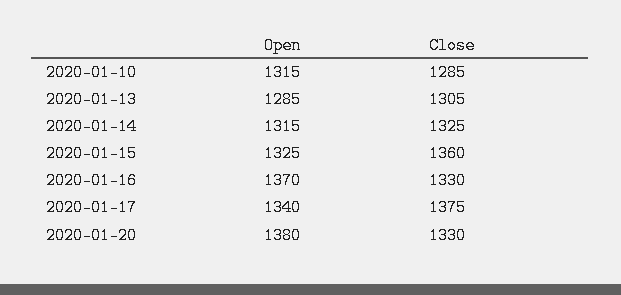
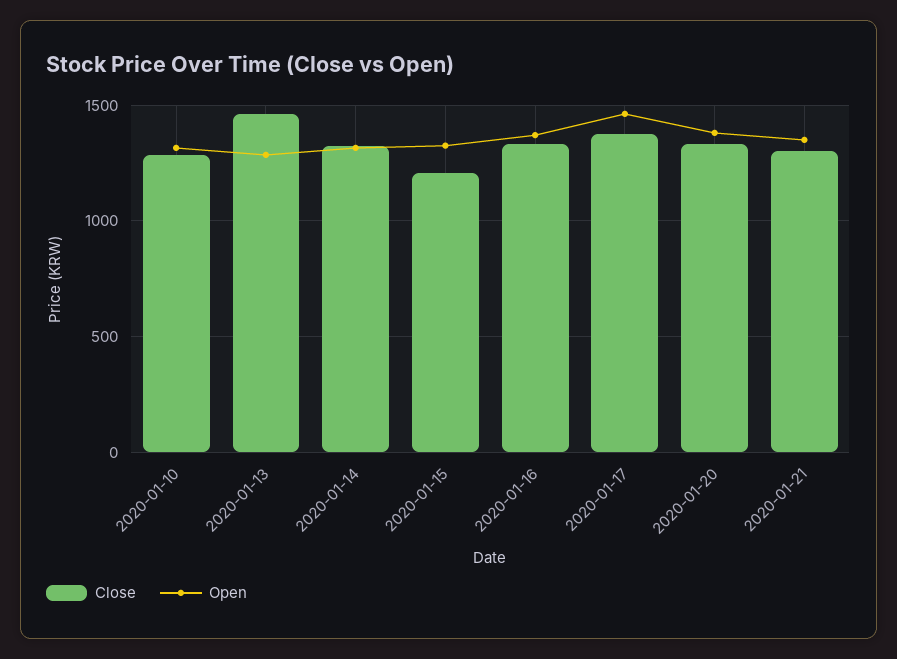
Close, 2020-01-13: 1305 -> 1450
Close, 2020-01-15: 1360 -> 1200
Open, 2020-01-17: 1340 -> 1450
Close, 2020-01-21: none -> 1300
Open, 2020-01-21: none -> 1350

